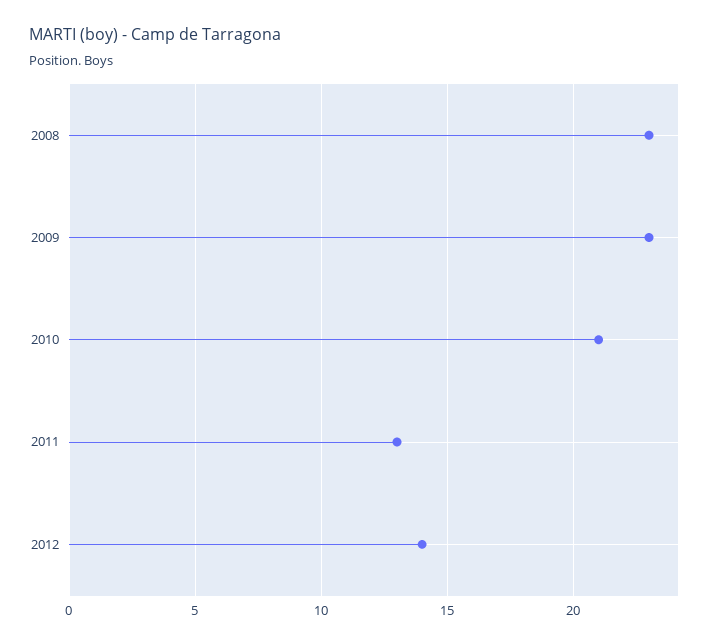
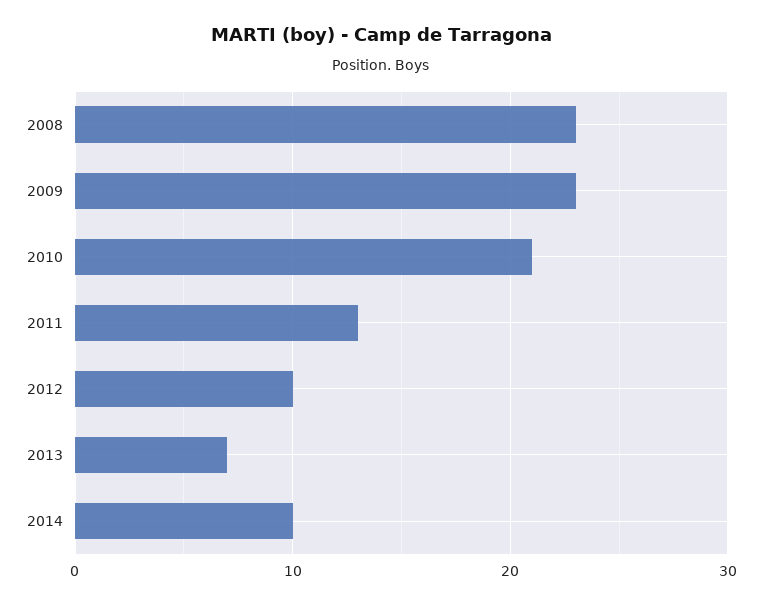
2012: 14 -> 10
2013: none -> 7
2014: none -> 10

